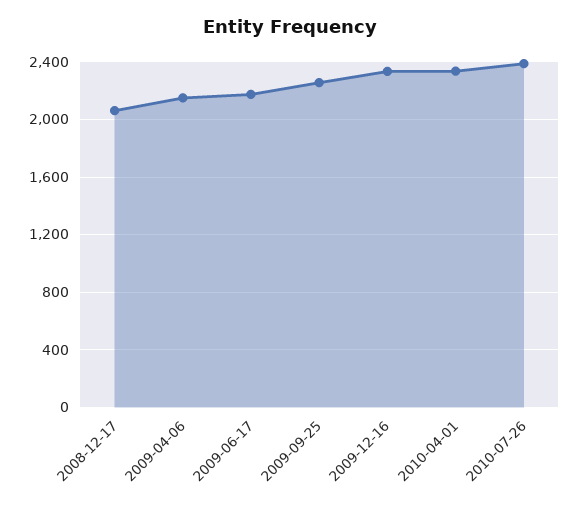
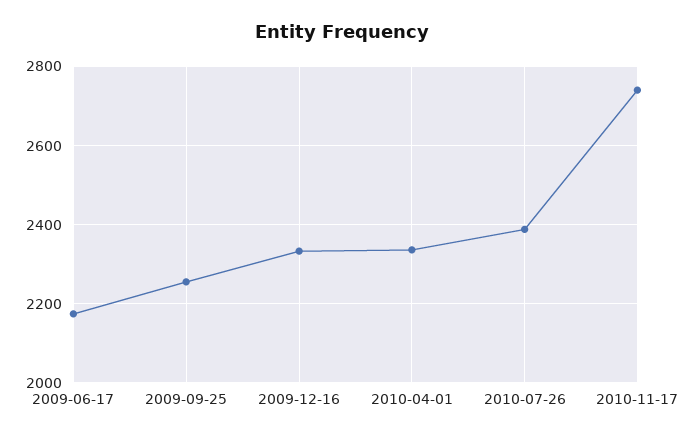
2008-12-17: 2050 -> none
2009-04-06: 2150 -> none
2010-11-17: none -> 2740

